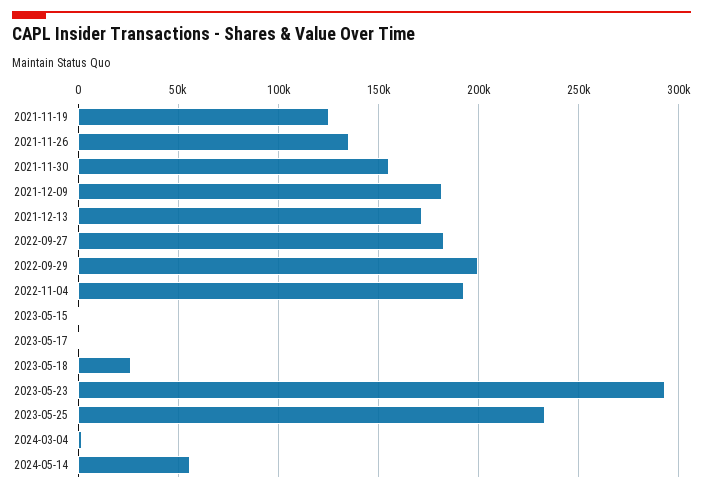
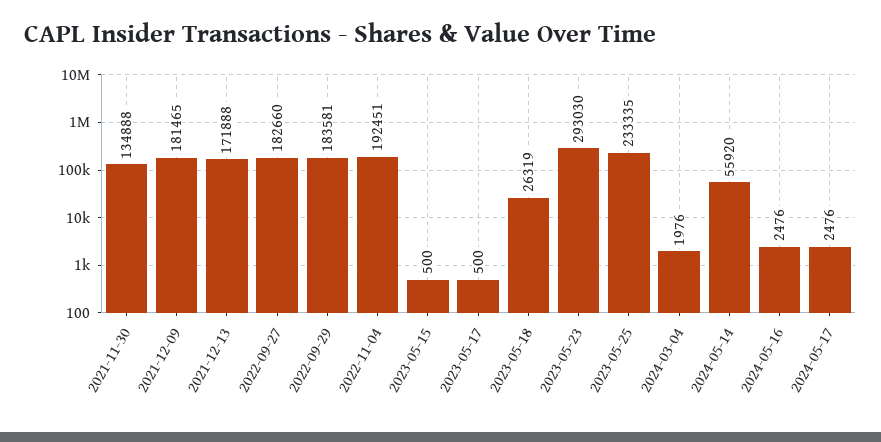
2021-11-19: 125000 -> none
2021-11-26: 135000 -> none
2021-11-30: 155000 -> 134888
2022-09-29: 200000 -> 183581
2024-05-16: none -> 2476
2024-05-17: none -> 2476

